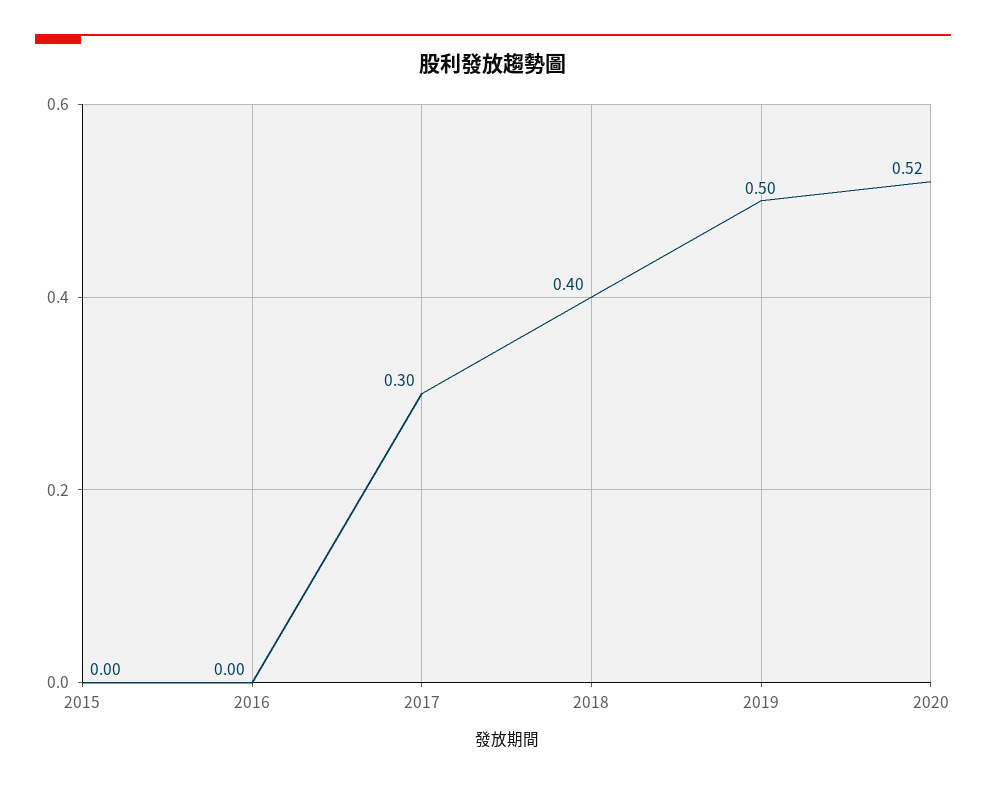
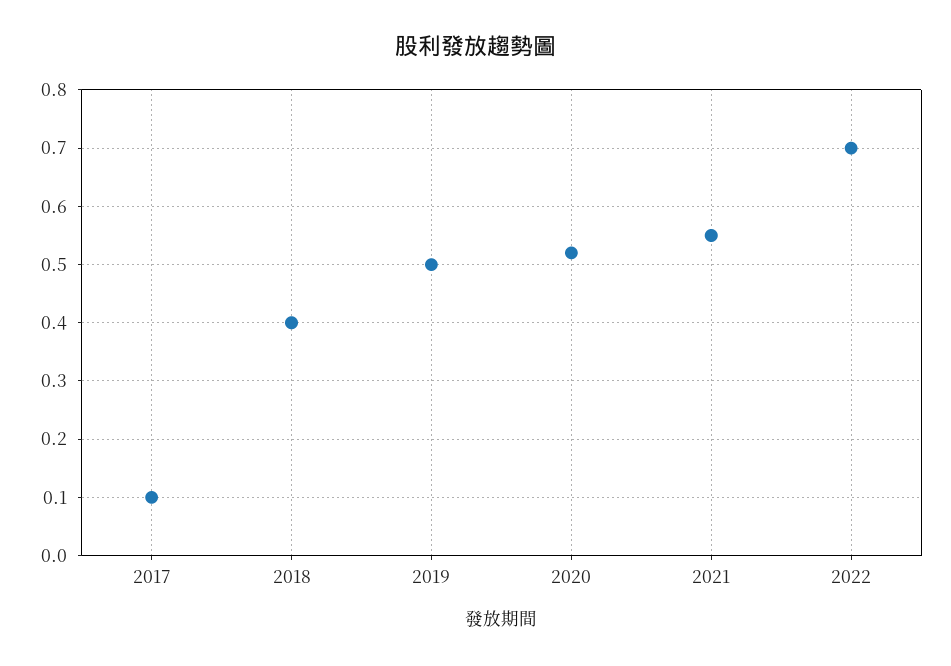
2015: 0 -> none
2016: 0 -> none
2017: 0.3 -> 0.1
2021: none -> 0.55
2022: none -> 0.7

